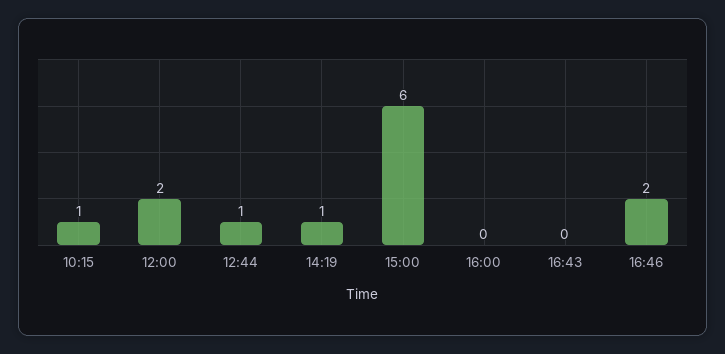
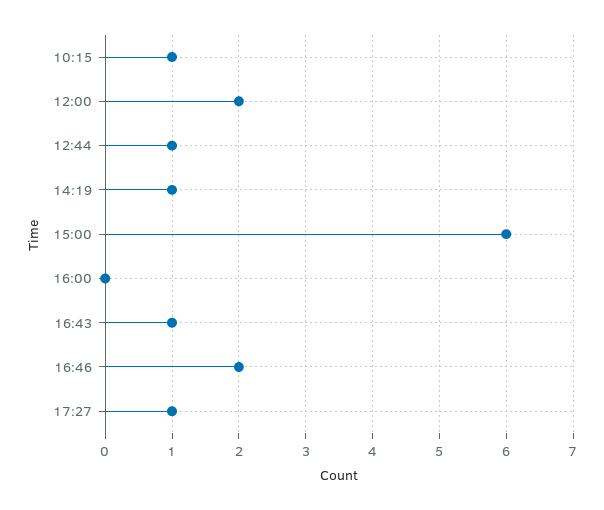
16:43: 0 -> 1
17:27: none -> 1

